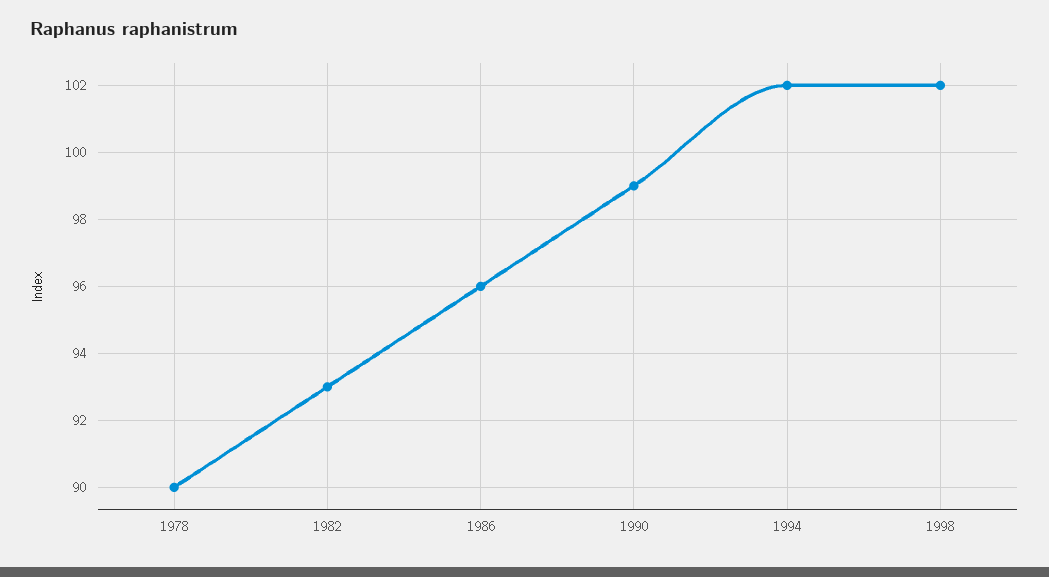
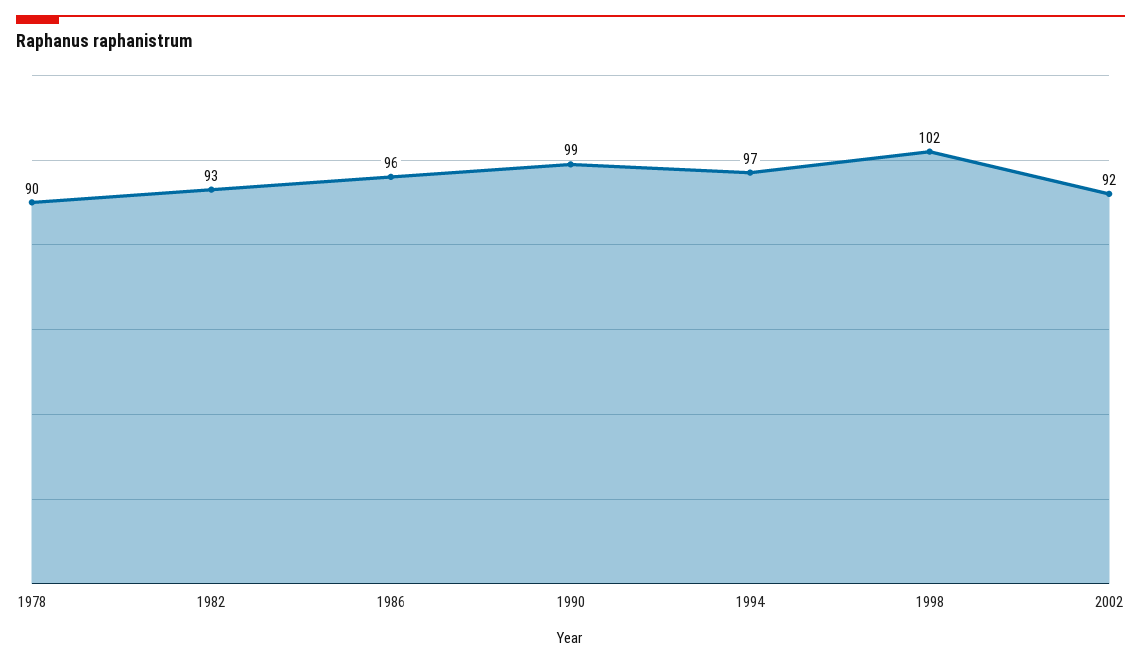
1994: 102 -> 97
2002: none -> 92

